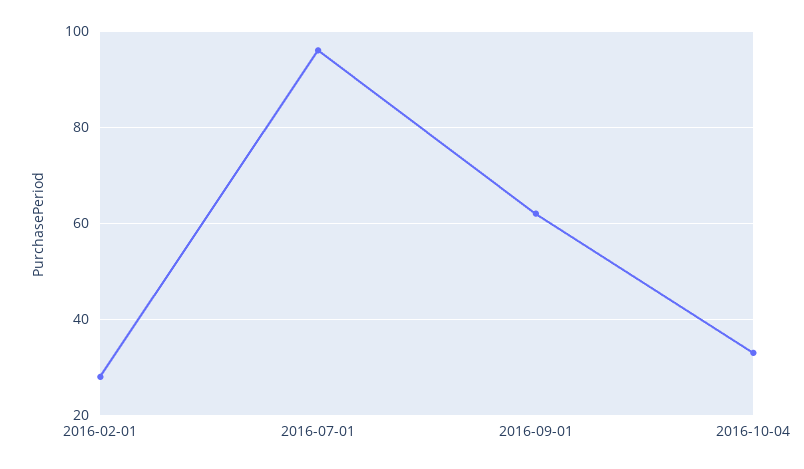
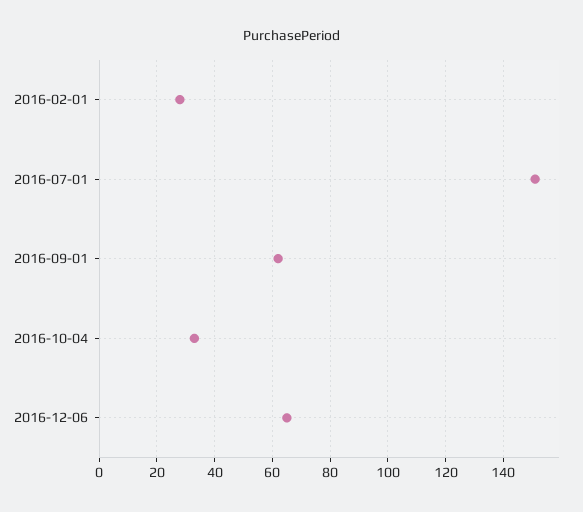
2016-07-01: 95 -> 150
2016-12-06: none -> 65

